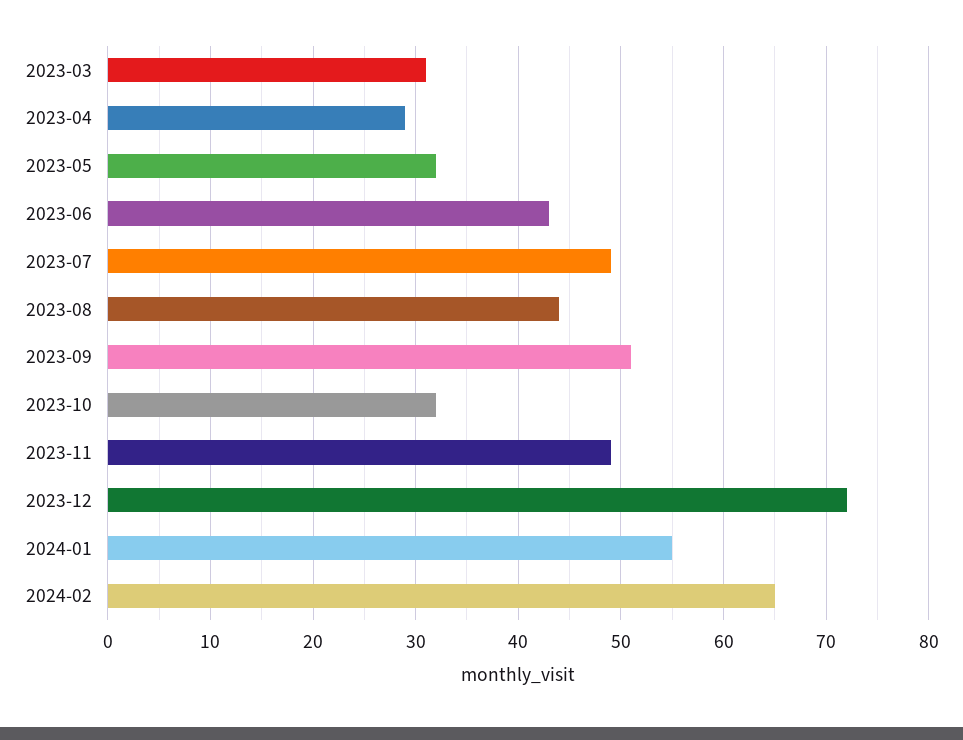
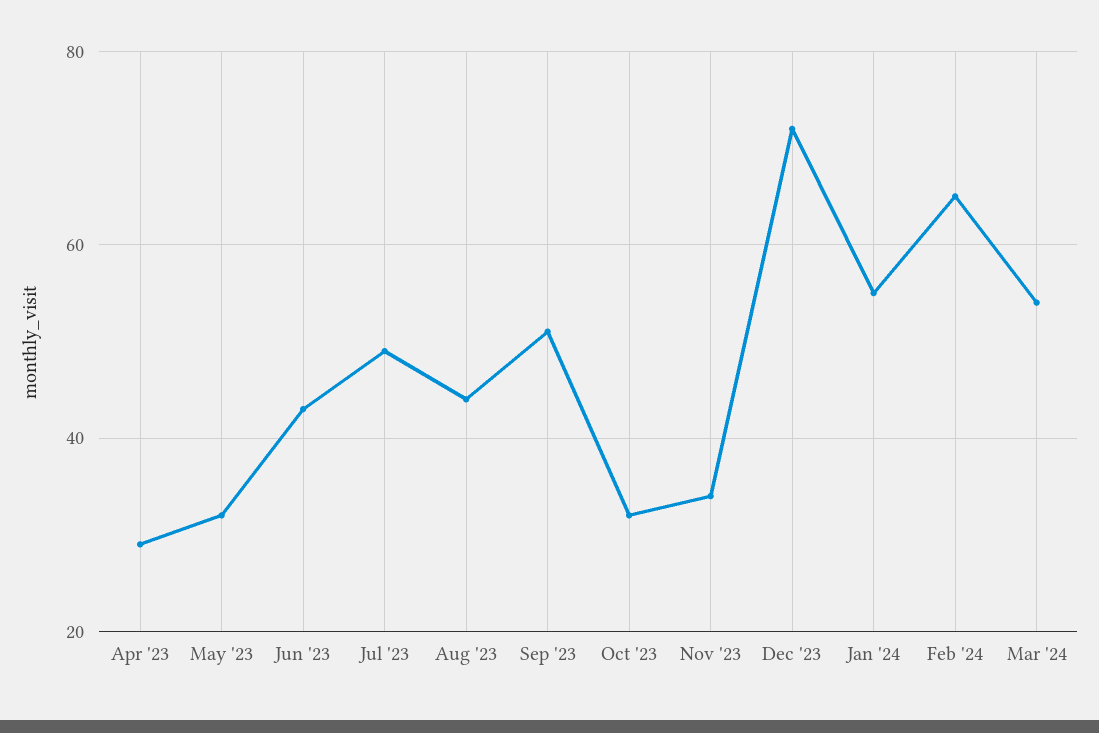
2023-03: 31 -> none
2023-11: 49 -> 35
Mar '24: none -> 55

